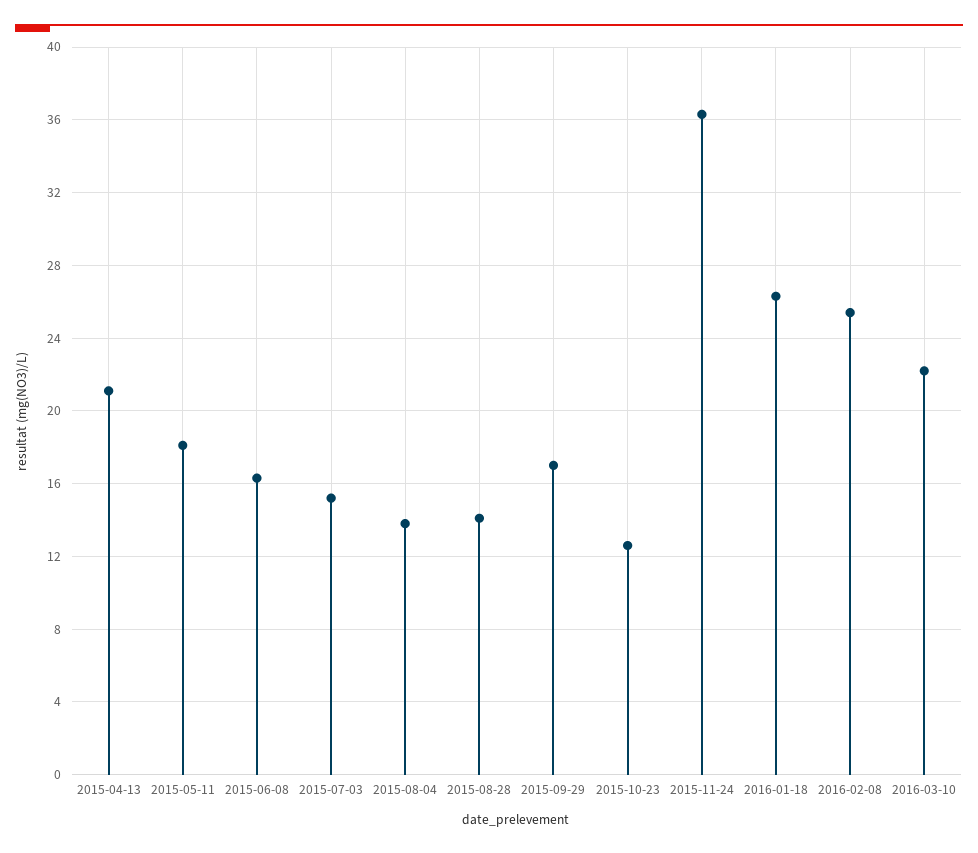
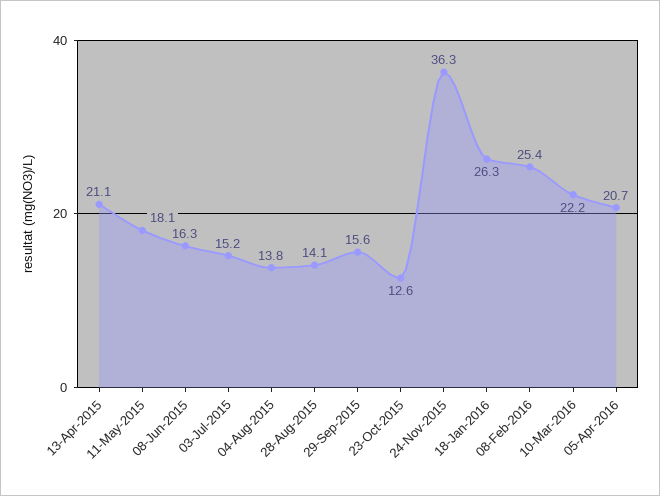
2015-09-29: 17 -> 15.6
05-Apr-2016: none -> 20.7

